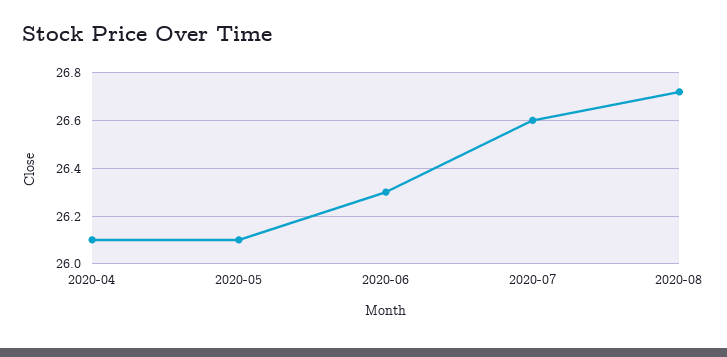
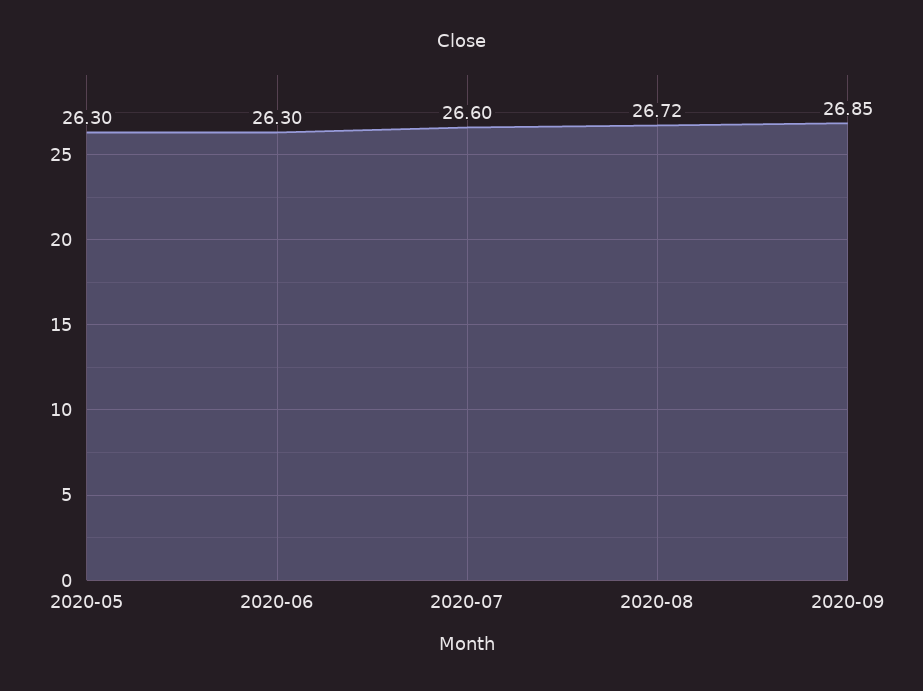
2020-04: 26.1 -> none
2020-05: 26.1 -> 26.3
2020-09: none -> 26.85

